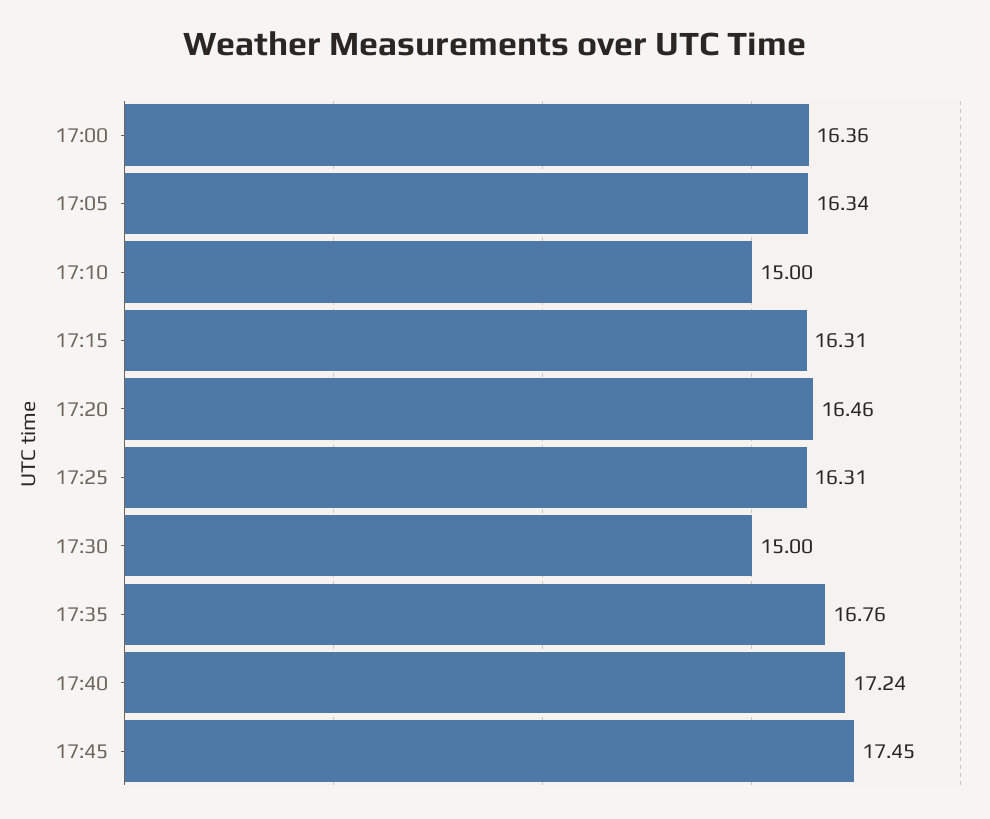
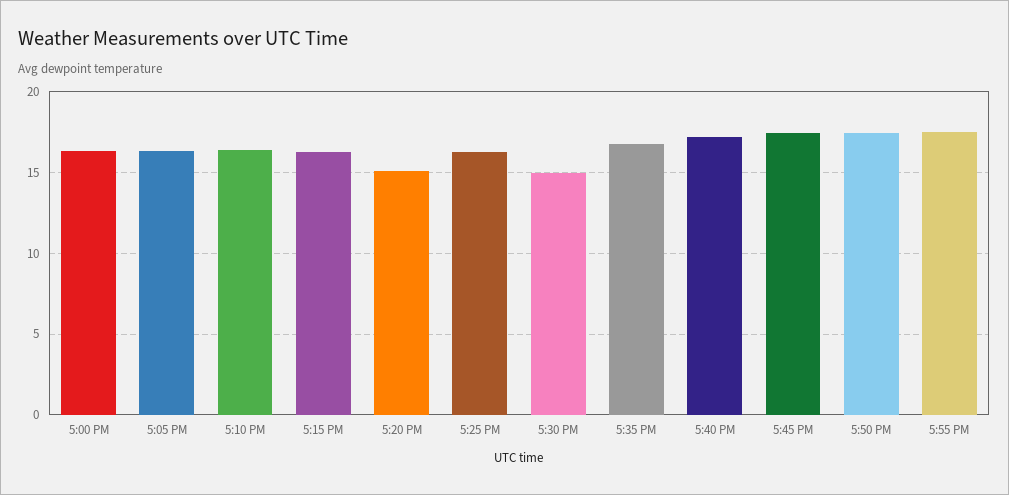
17:10: 15 -> 16.5
17:20: 16.46 -> 15
5:50 PM: none -> 17.5
5:55 PM: none -> 17.5

